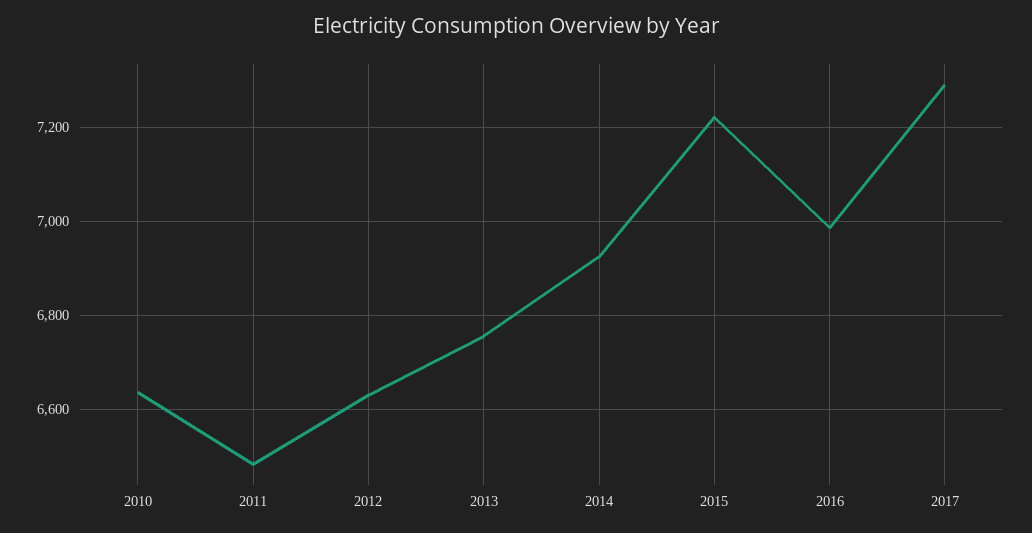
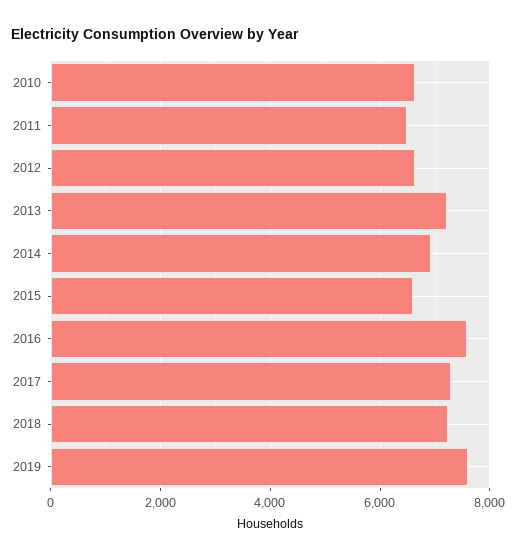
2013: 6760 -> 7200
2015: 7220 -> 6600
2016: 6980 -> 7600
2018: none -> 7200
2019: none -> 7600

